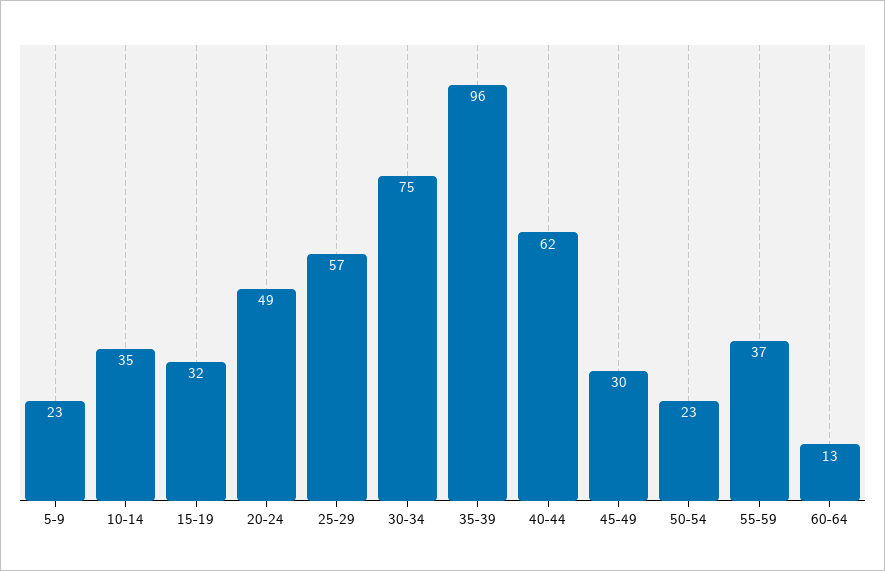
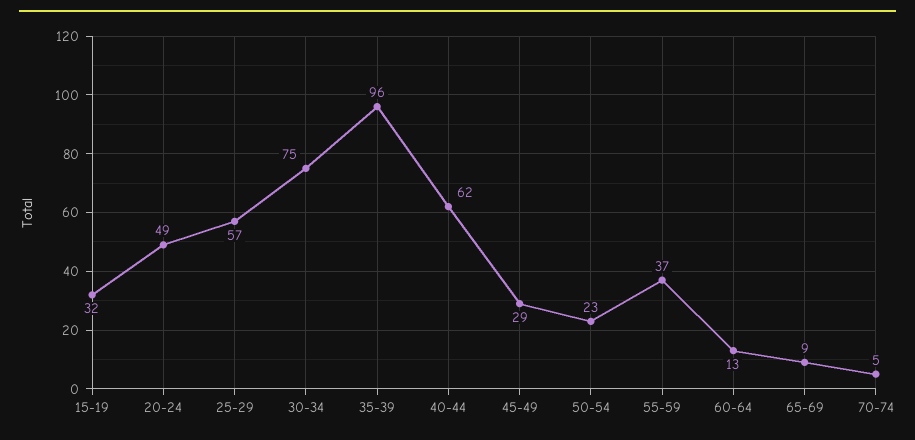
5-9: 23 -> none
10-14: 35 -> none
45-49: 30 -> 29
65-69: none -> 9
70-74: none -> 5

